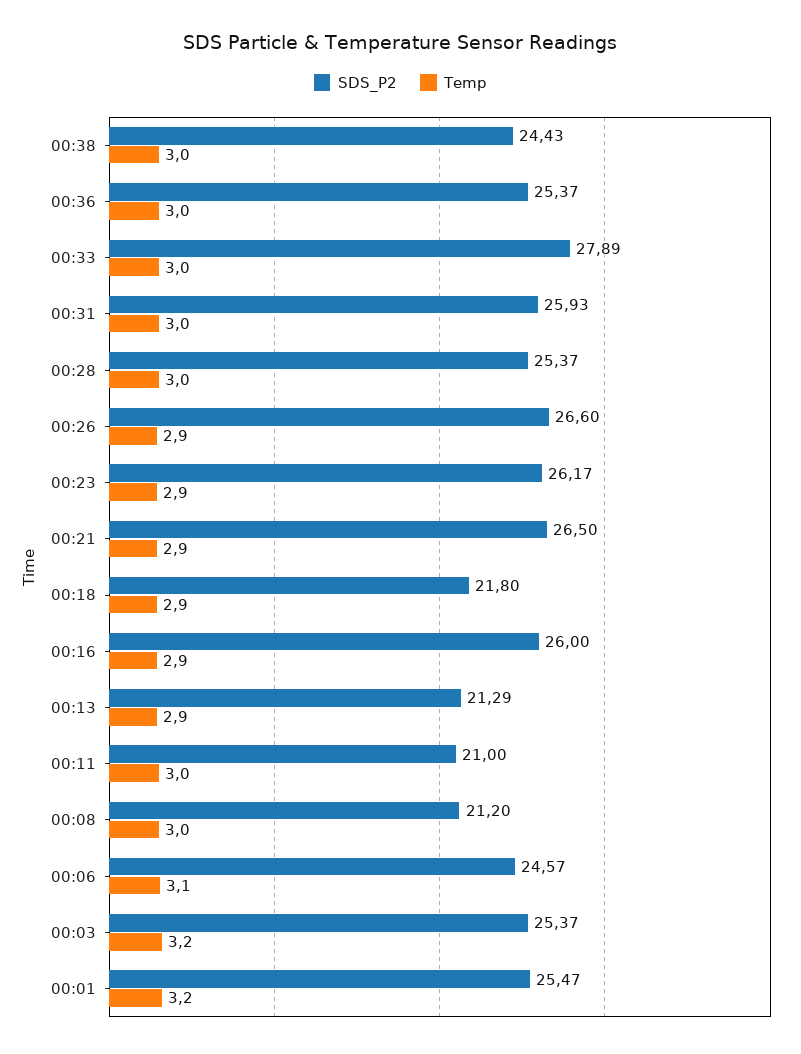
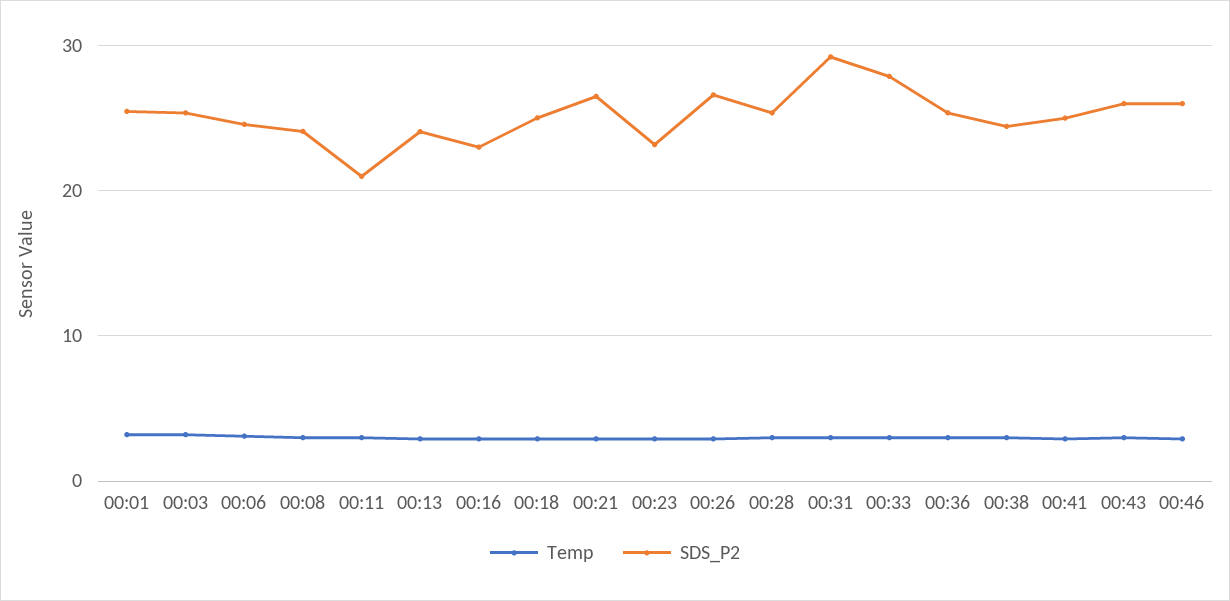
SDS_P2, 00:31: 25.93 -> 29
SDS_P2, 00:23: 26.17 -> 23
SDS_P2, 00:18: 21.8 -> 25
SDS_P2, 00:16: 26 -> 23
SDS_P2, 00:13: 21.29 -> 24
SDS_P2, 00:08: 21.2 -> 24
Temp, 00:41: none -> 3
SDS_P2, 00:41: none -> 25
Temp, 00:43: none -> 3
SDS_P2, 00:43: none -> 26
Temp, 00:46: none -> 3
SDS_P2, 00:46: none -> 26

